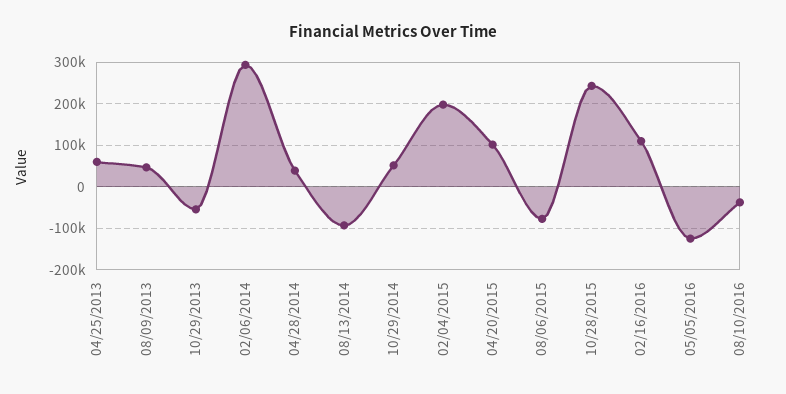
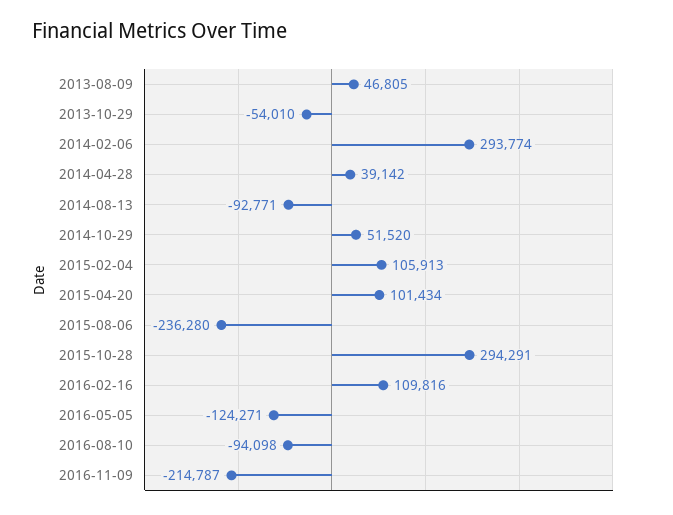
04/25/2013: 60000 -> none
02/04/2015: 200000 -> 105913
08/06/2015: -80000 -> -236280
10/28/2015: 240000 -> 294291
08/10/2016: -40000 -> -94098
2016-11-09: none -> -214787

